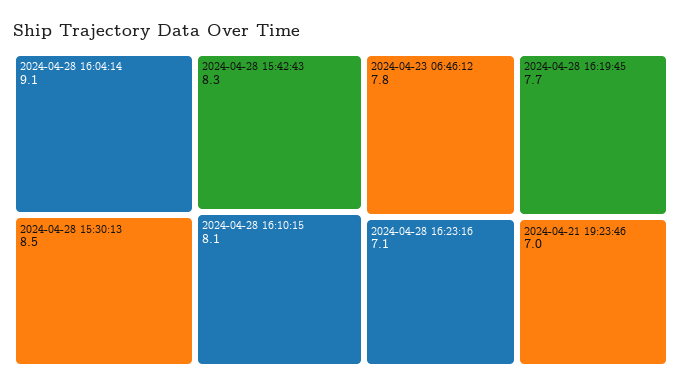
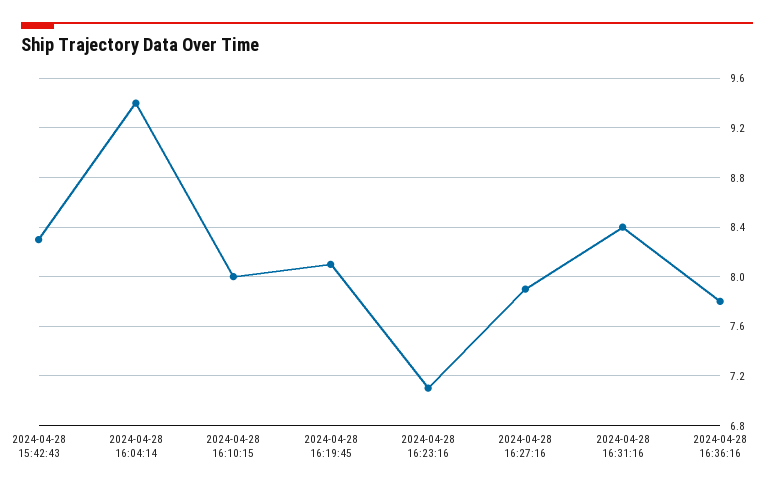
2024-04-28 16:04:14: 9.1 -> 9.4
2024-04-28 15:30:13: 8.5 -> none
2024-04-28 16:10:15: 8.1 -> 8
2024-04-23 06:46:12: 7.8 -> none
2024-04-28 16:19:45: 7.7 -> 8.1
2024-04-21 19:23:46: 7 -> none
2024-04-28 16:27:16: none -> 7.9
2024-04-28 16:31:16: none -> 8.4
2024-04-28 16:36:16: none -> 7.8

